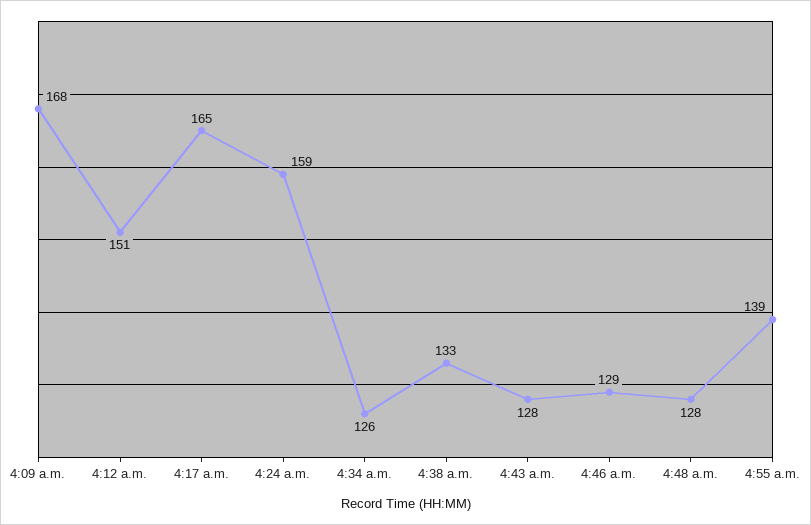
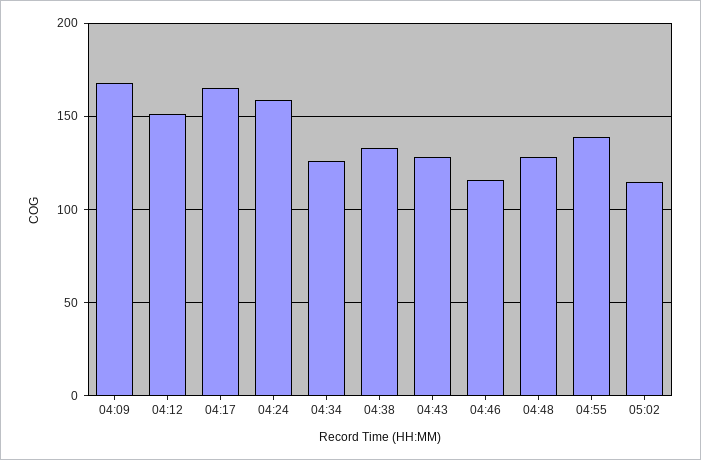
4:46 a.m.: 129 -> 115
05:02: none -> 115

